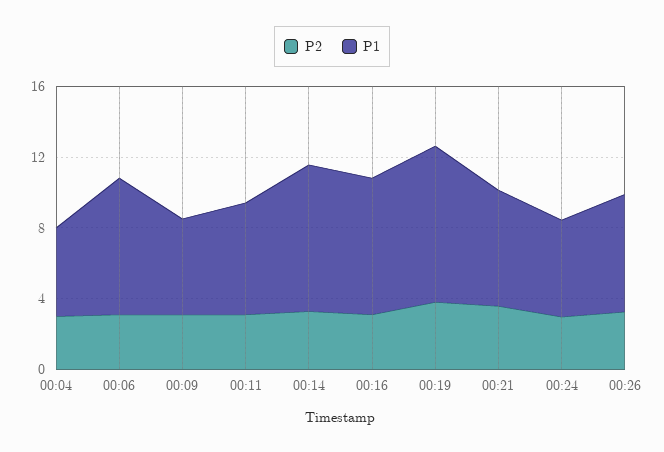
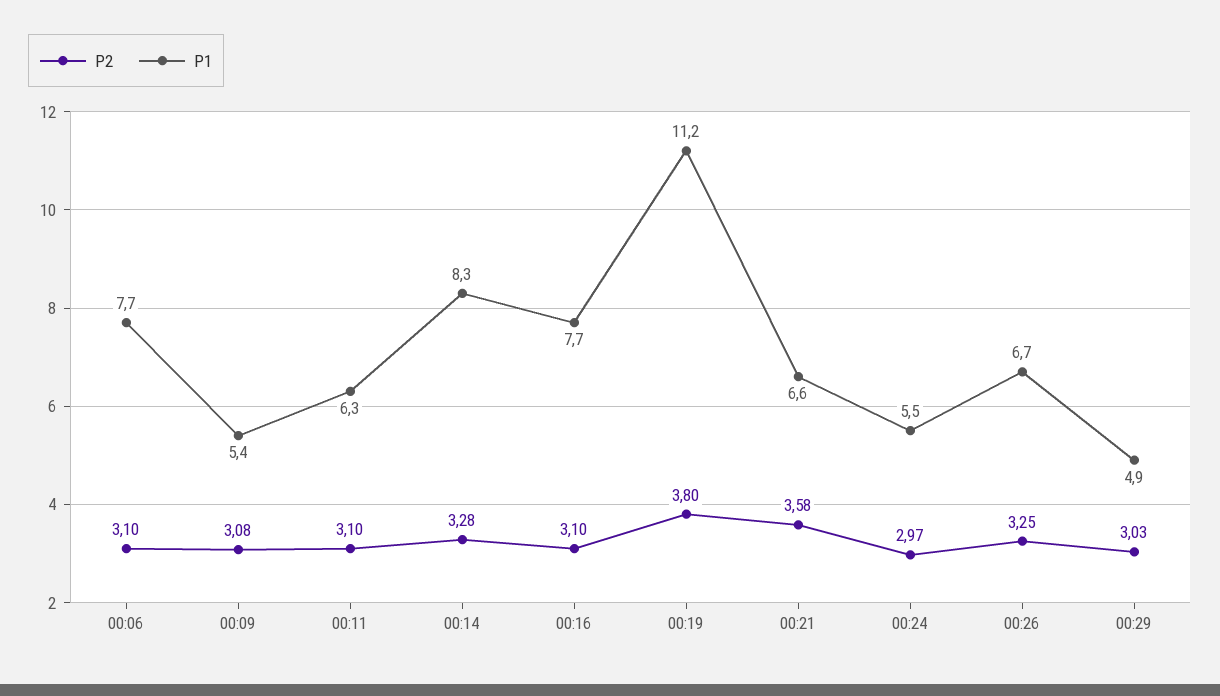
P2, 00:04: 3 -> none
P1, 00:04: 5 -> none
P1, 00:19: 9 -> 11.2
P2, 00:29: none -> 3.03
P1, 00:29: none -> 4.9

